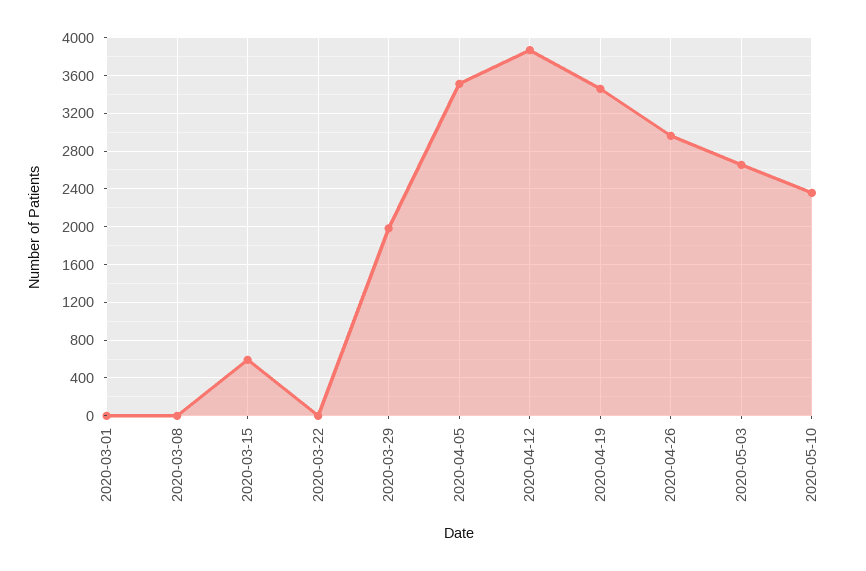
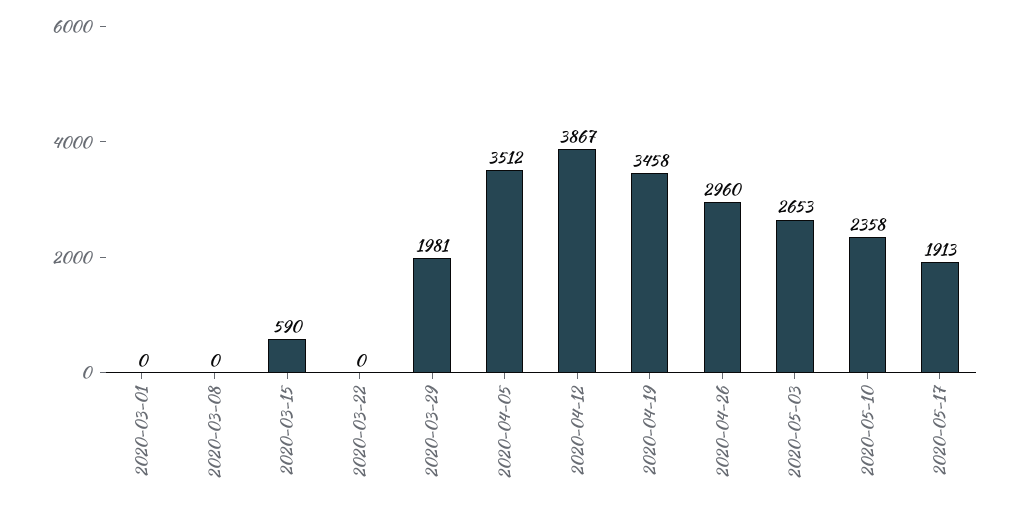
2020-05-17: none -> 1913

